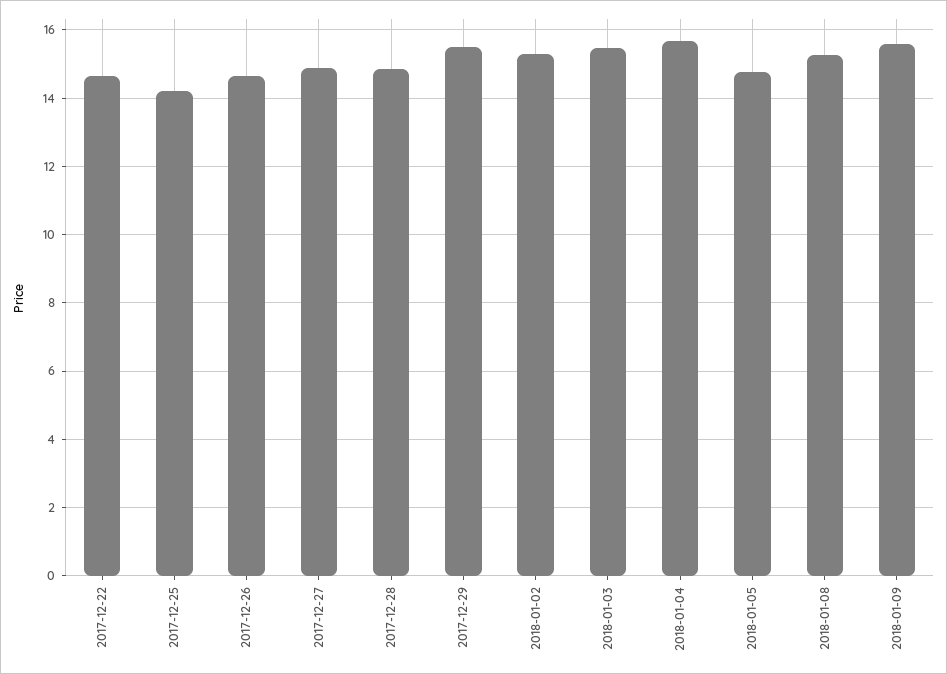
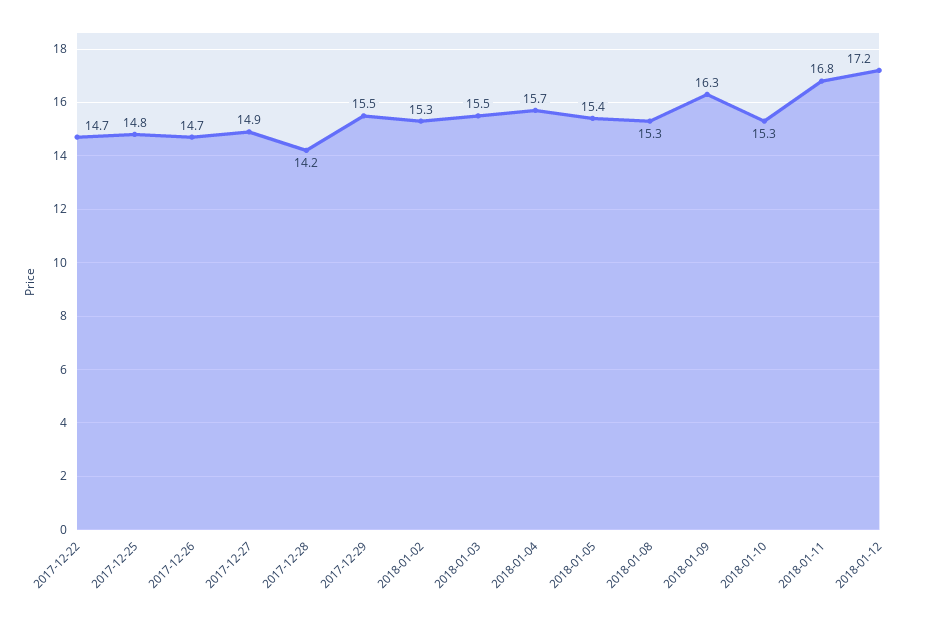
2017-12-25: 14.2 -> 14.8
2017-12-28: 14.8 -> 14.2
2018-01-05: 14.8 -> 15.4
2018-01-09: 15.6 -> 16.3
2018-01-10: none -> 15.3
2018-01-11: none -> 16.8
2018-01-12: none -> 17.2

